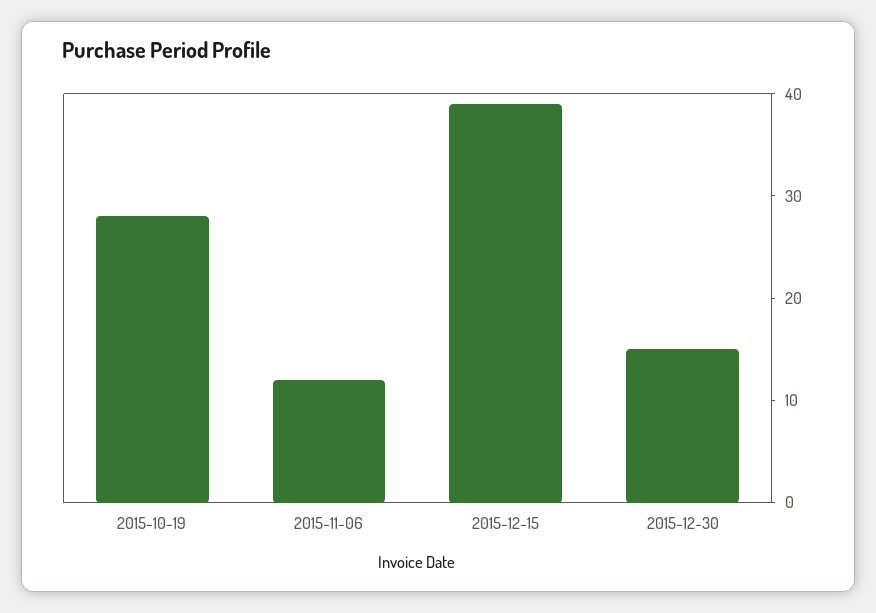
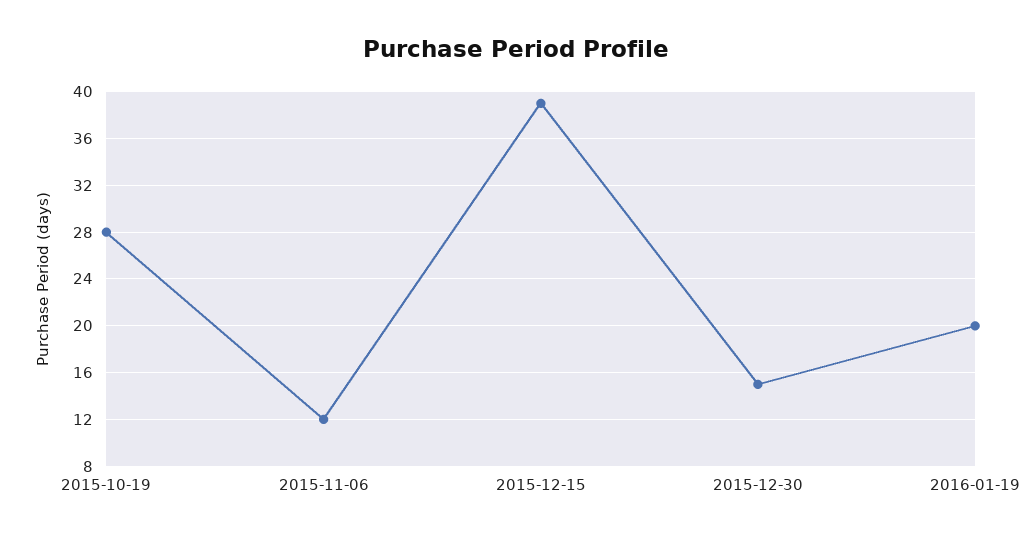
2016-01-19: none -> 20

